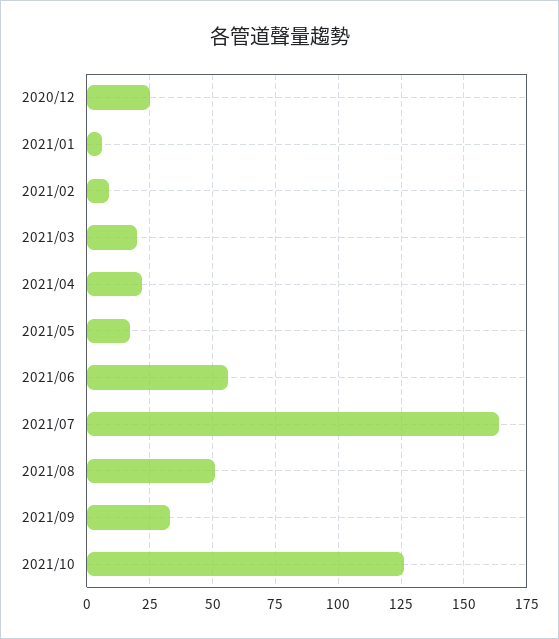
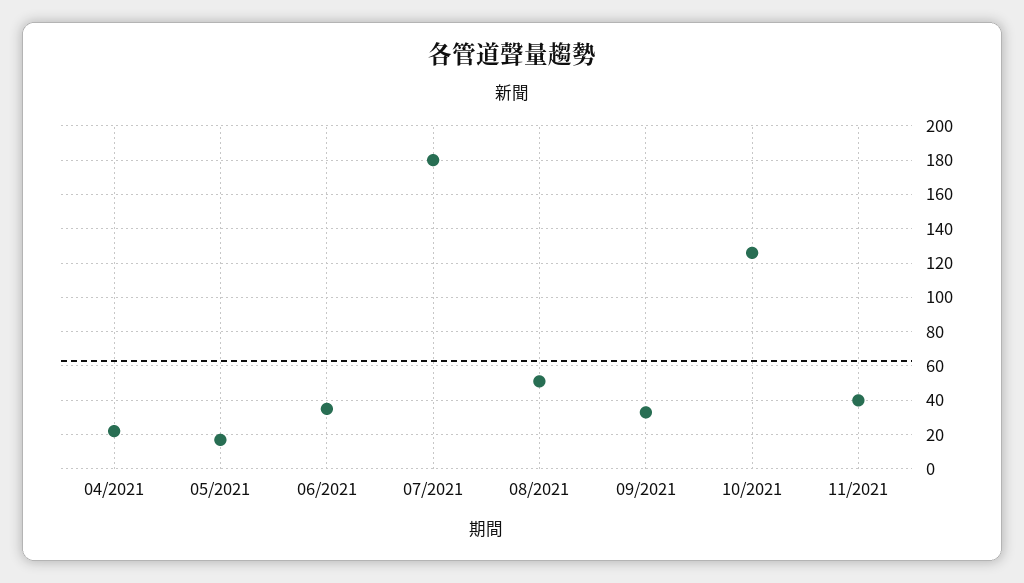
2020/12: 25 -> none
2021/01: 5 -> none
2021/02: 10 -> none
2021/03: 20 -> none
2021/06: 55 -> 35
2021/07: 165 -> 180
11/2021: none -> 40

